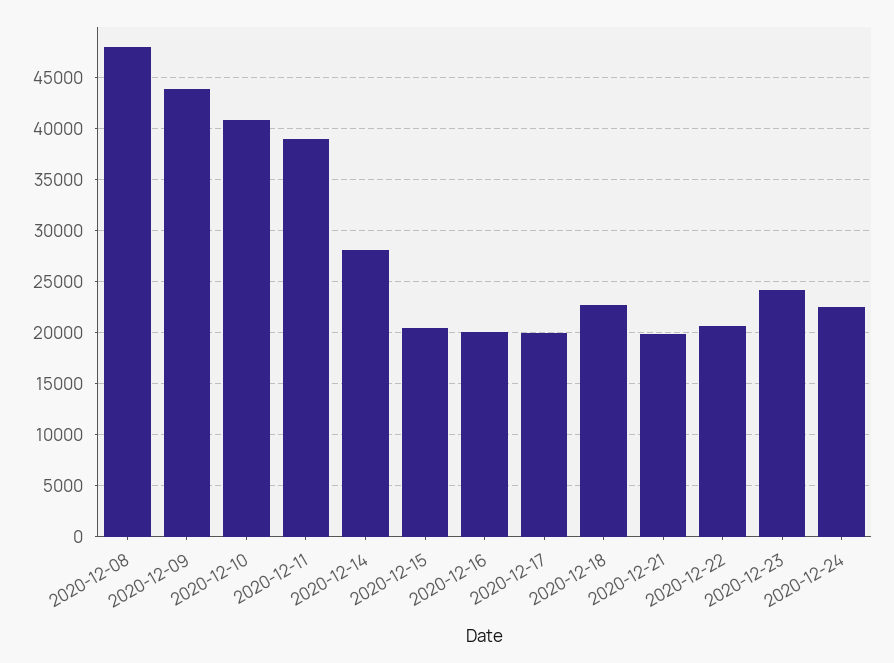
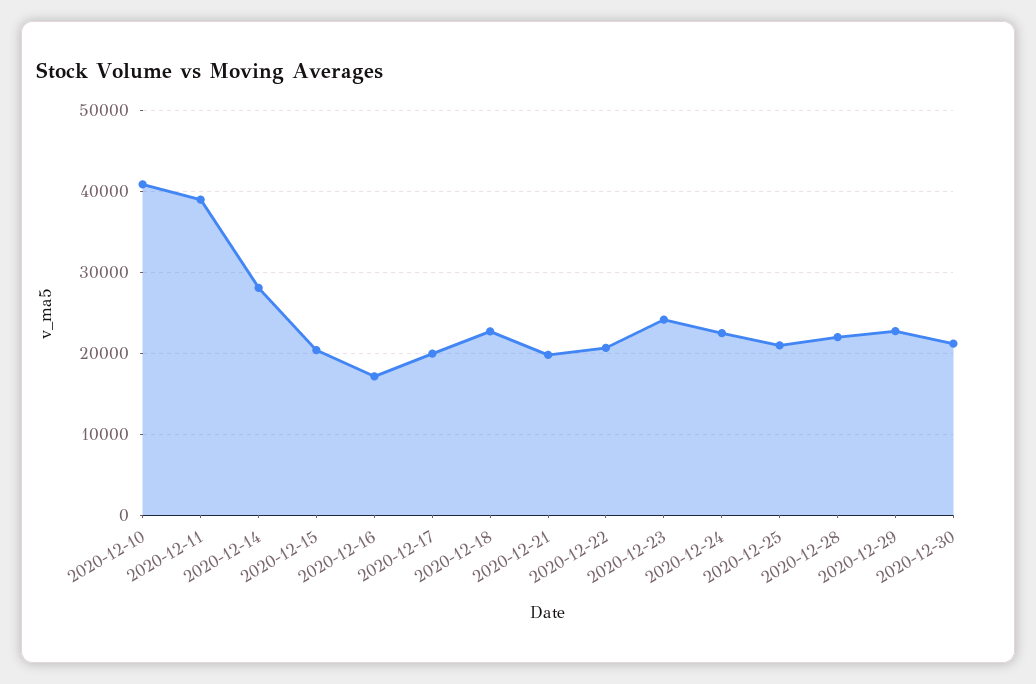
2020-12-08: 48000 -> none
2020-12-09: 44000 -> none
2020-12-16: 20000 -> 17000
2020-12-25: none -> 21000
2020-12-28: none -> 22000
2020-12-29: none -> 23000
2020-12-30: none -> 21000

